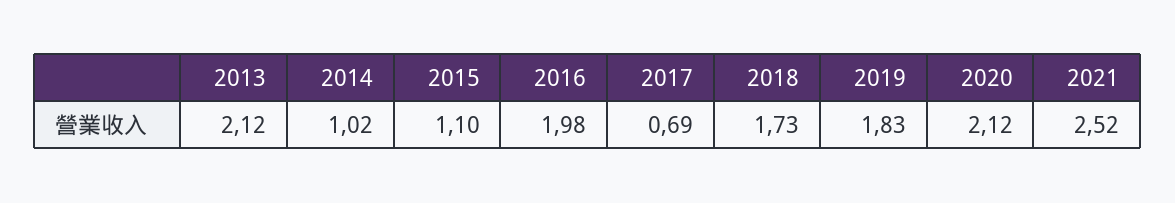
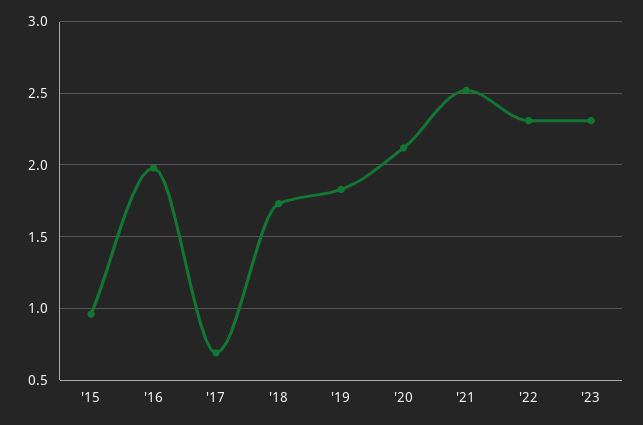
2013: 2.12 -> none
2014: 1.02 -> none
2015: 1.1 -> 0.95
'22: none -> 2.3
'23: none -> 2.3

